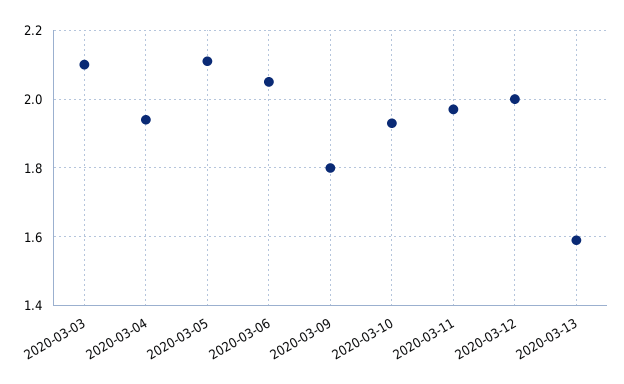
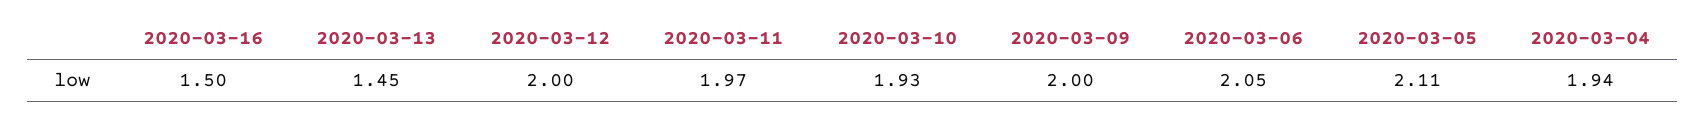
2020-03-03: 2.1 -> none
2020-03-09: 1.8 -> 2
2020-03-13: 1.6 -> 1.45
2020-03-16: none -> 1.5

